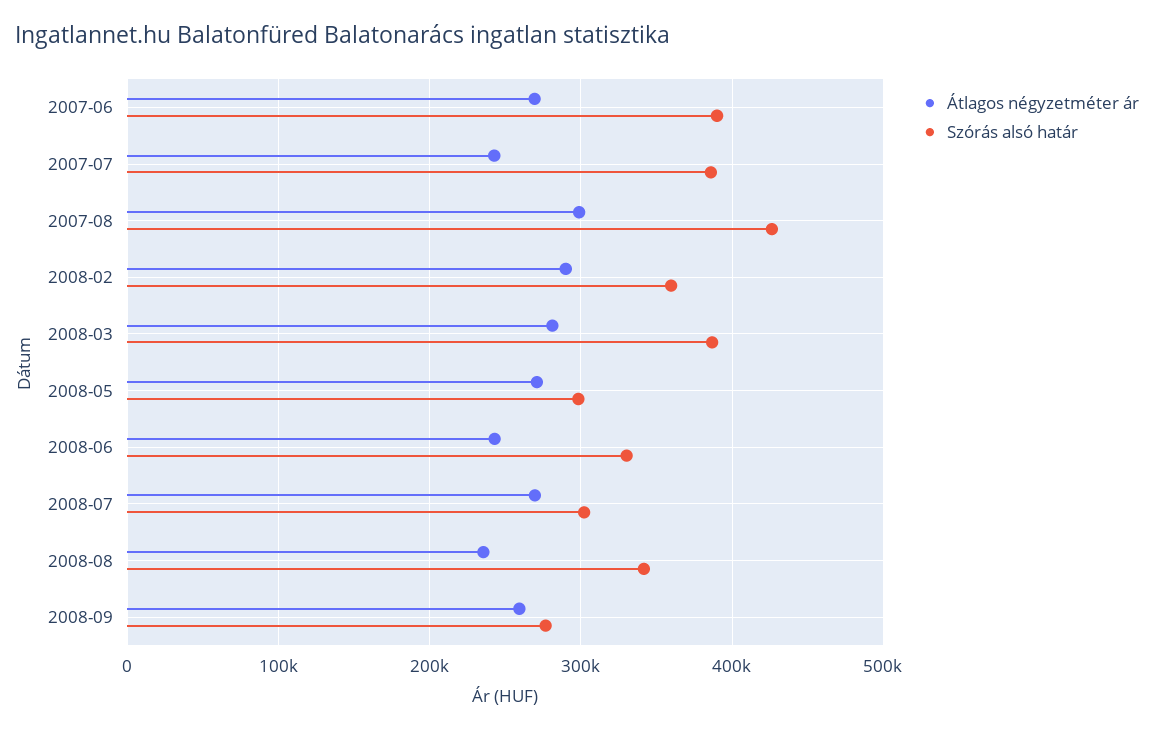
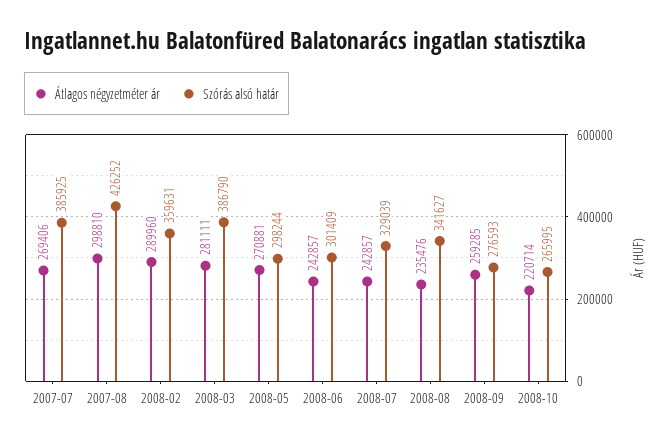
Átlagos négyzetméter ár, 2007-06: 270000 -> none
Szórás alsó határ, 2007-06: 390000 -> none
Átlagos négyzetméter ár, 2007-07: 240000 -> 269406
Szórás alsó határ, 2008-06: 330000 -> 301409
Átlagos négyzetméter ár, 2008-07: 270000 -> 242857
Szórás alsó határ, 2008-07: 300000 -> 329039
Átlagos négyzetméter ár, 2008-10: none -> 220714
Szórás alsó határ, 2008-10: none -> 265995

